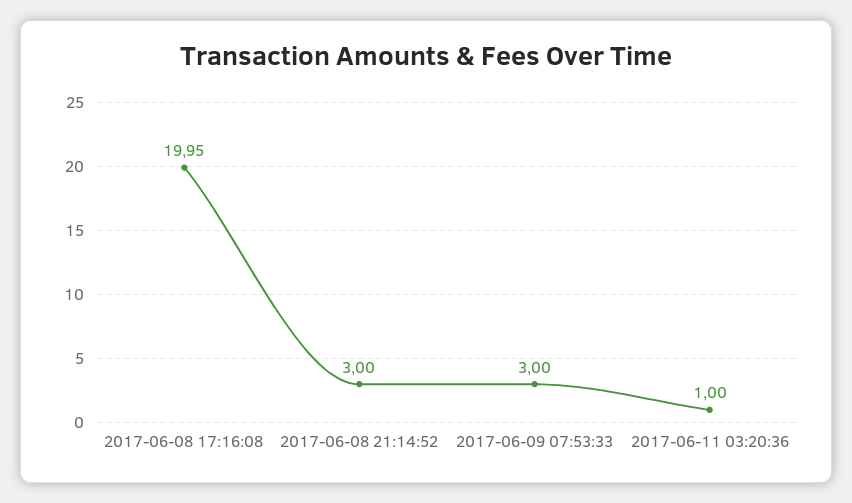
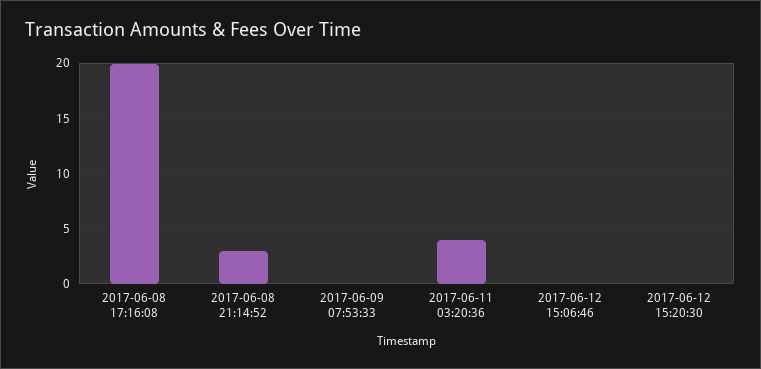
2017-06-09 07:53:33: 3 -> 0
2017-06-11 03:20:36: 1 -> 4
2017-06-12 15:06:46: none -> 0
2017-06-12 15:20:30: none -> 0

